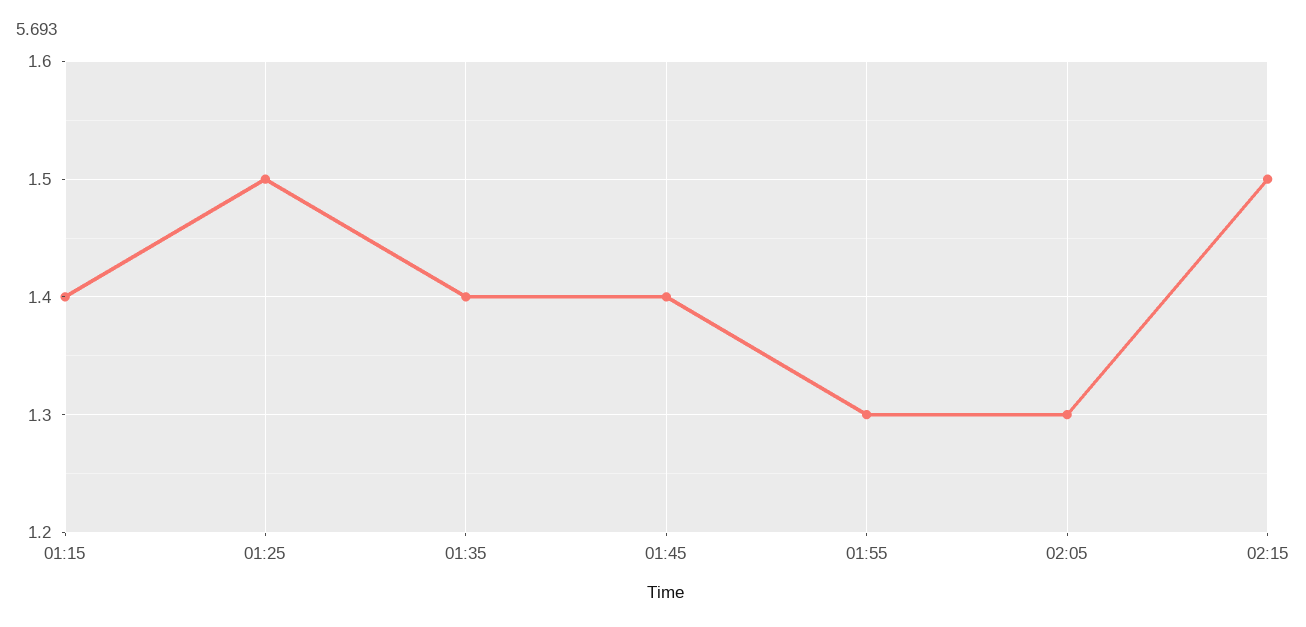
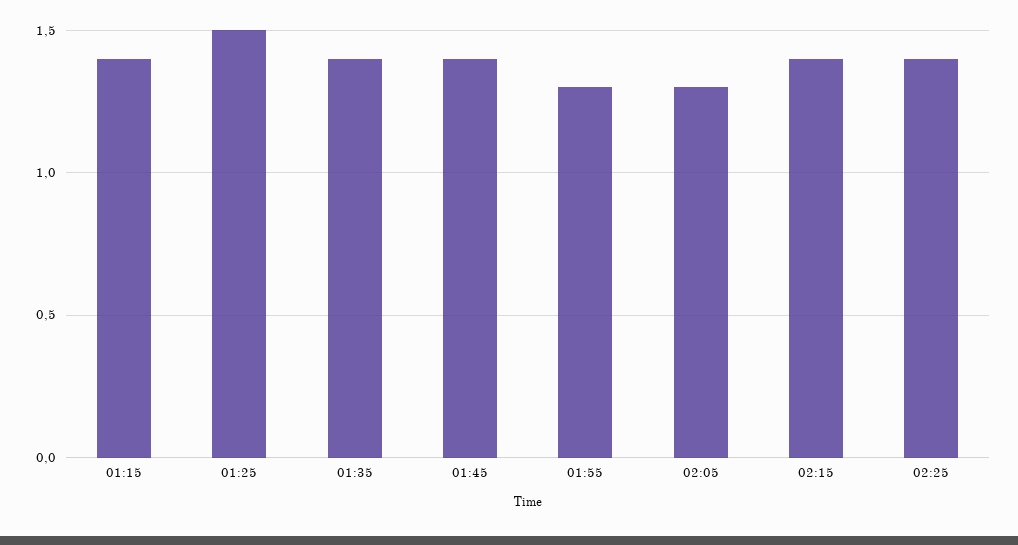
02:15: 1.5 -> 1.4
02:25: none -> 1.4

